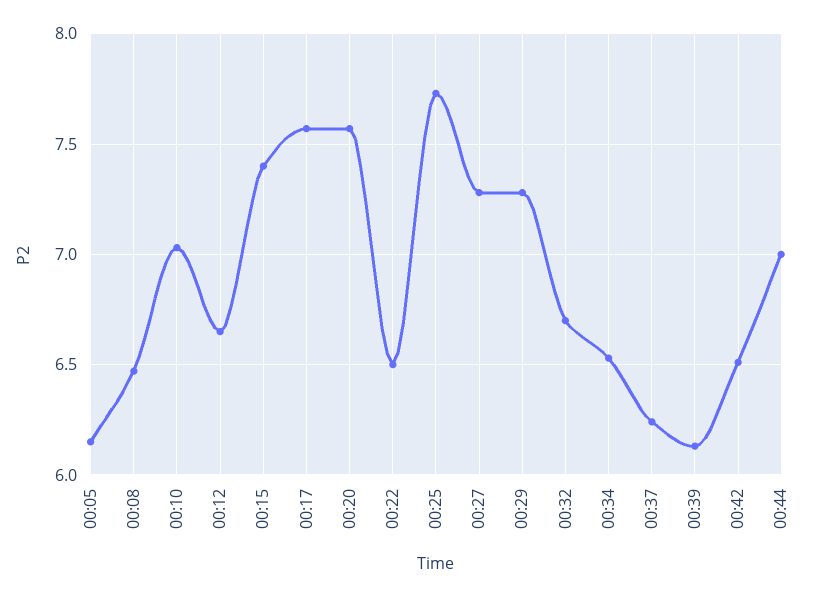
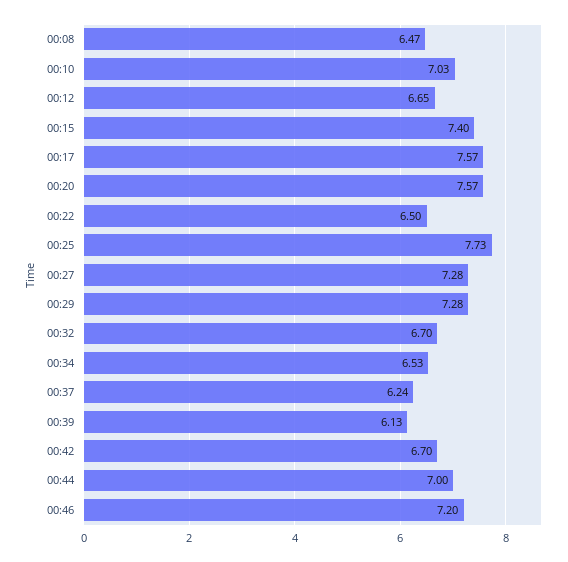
00:05: 6.15 -> none
00:42: 6.5 -> 6.7
00:46: none -> 7.2

